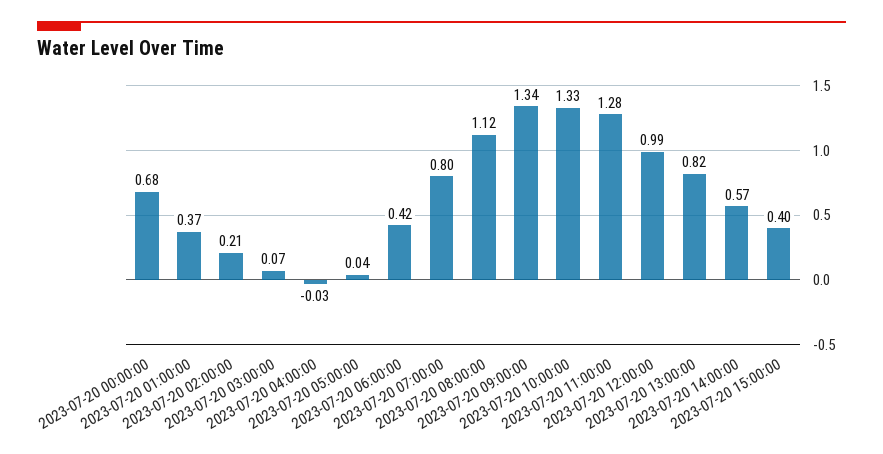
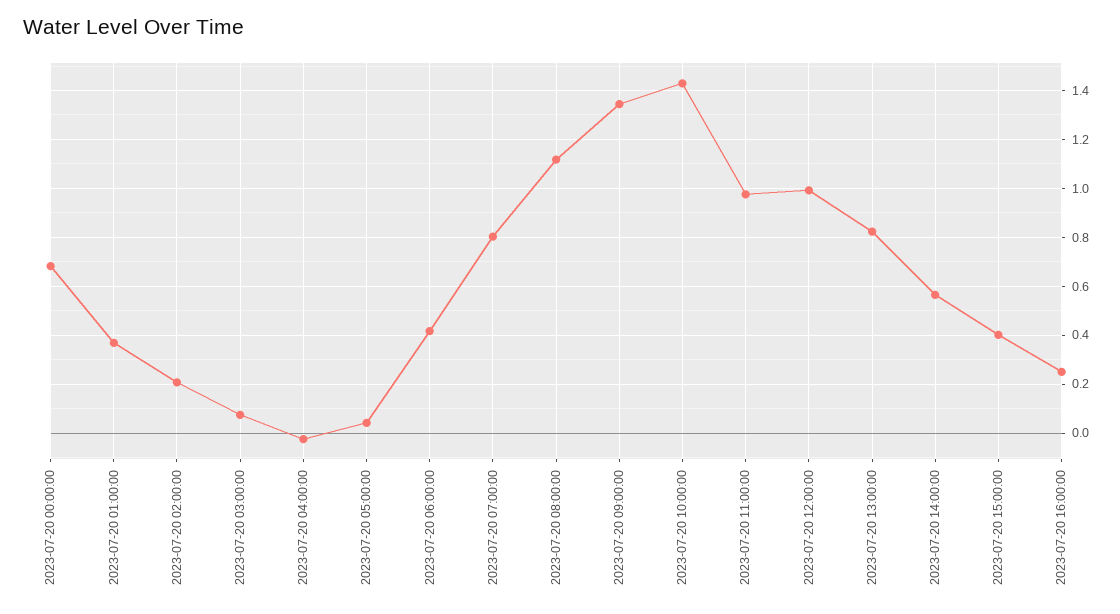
2023-07-20 10:00:00: 1.33 -> 1.425
2023-07-20 11:00:00: 1.28 -> 0.975
2023-07-20 16:00:00: none -> 0.25

